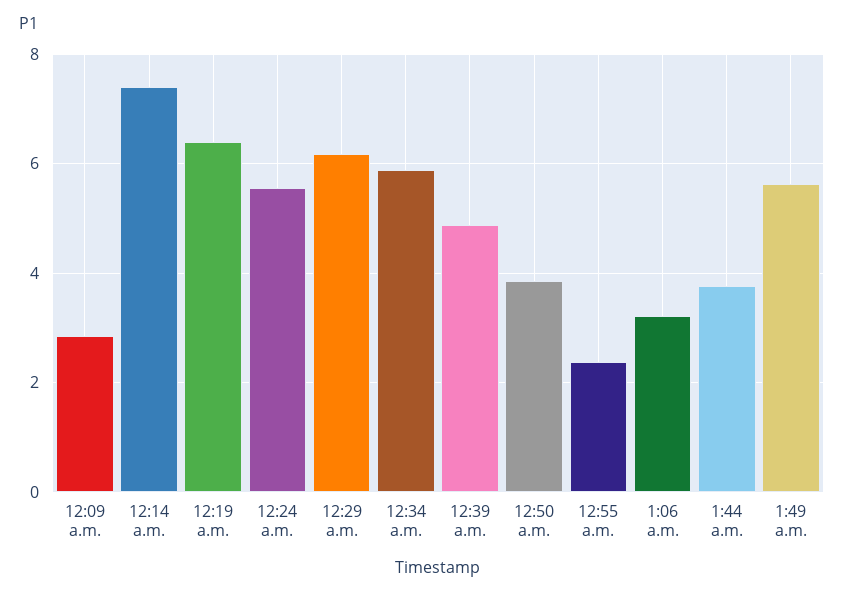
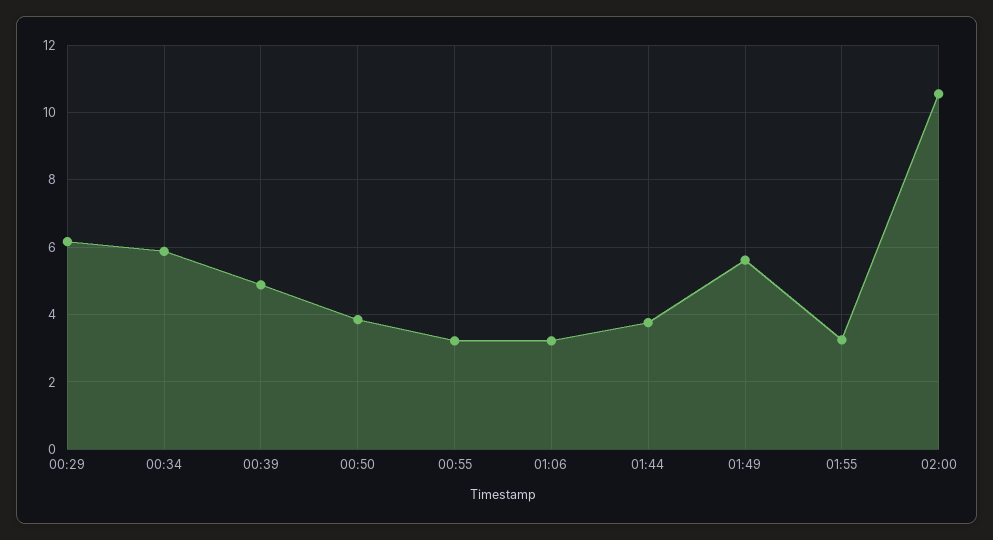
12:09 a.m.: 2.8 -> none
12:14 a.m.: 7.4 -> none
12:19 a.m.: 6.4 -> none
12:24 a.m.: 5.6 -> none
12:55 a.m.: 2.4 -> 3.2
01:55: none -> 3.2
02:00: none -> 10.6

